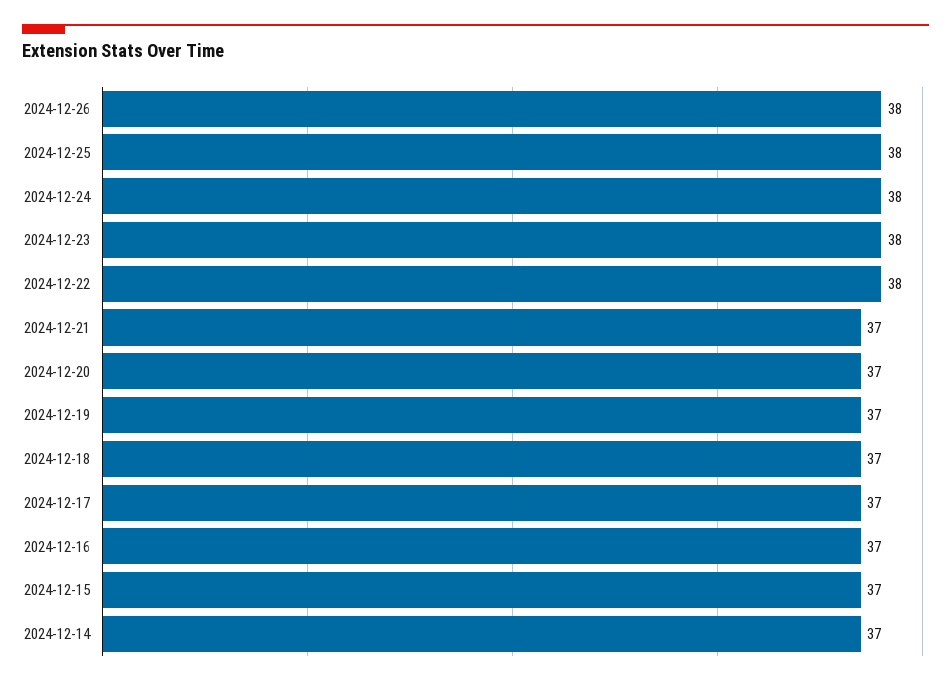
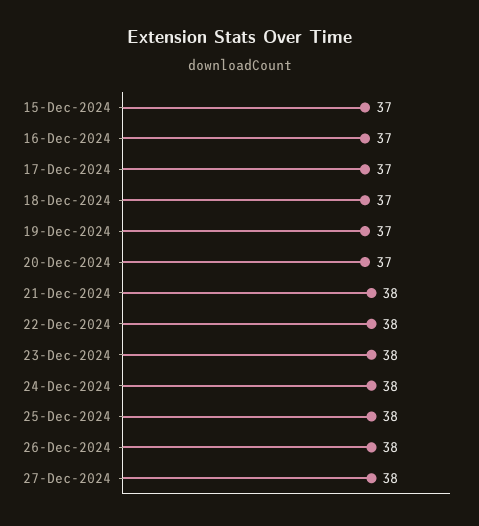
2024-12-21: 37 -> 38
2024-12-14: 37 -> none
27-Dec-2024: none -> 38

